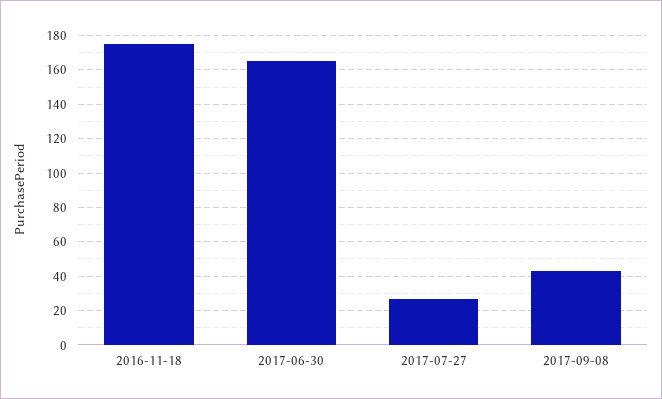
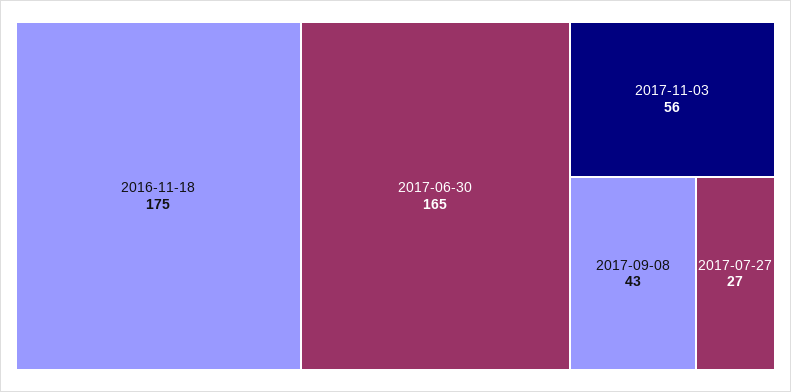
2017-11-03: none -> 56

